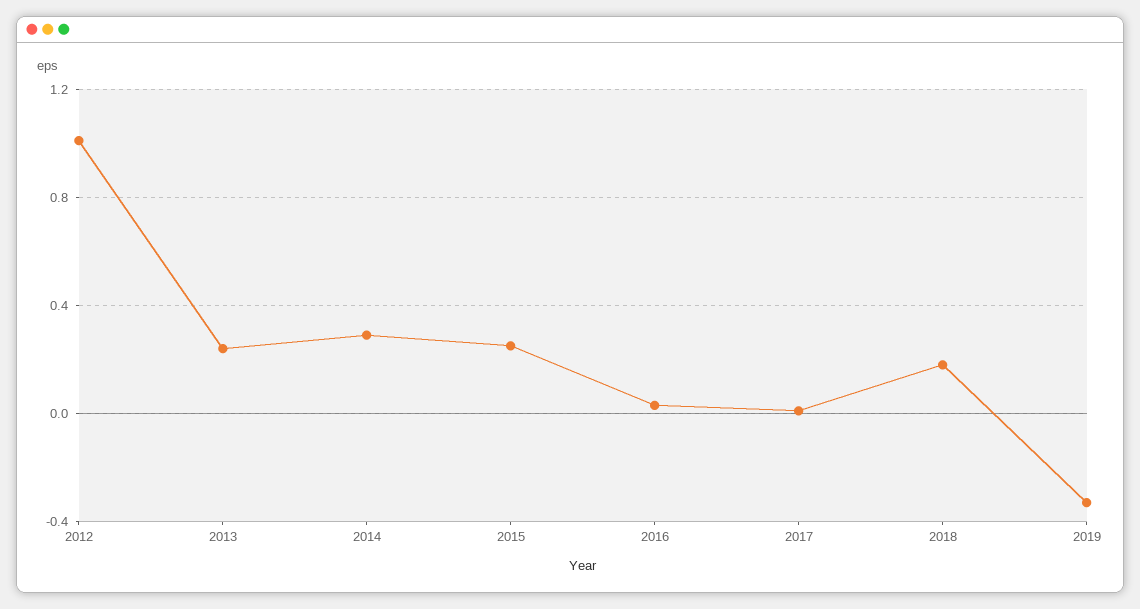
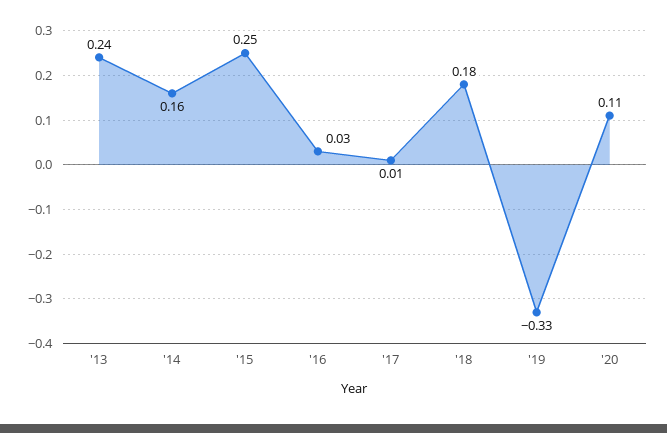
2012: 1 -> none
2014: 0.3 -> 0.16
'20: none -> 0.11

